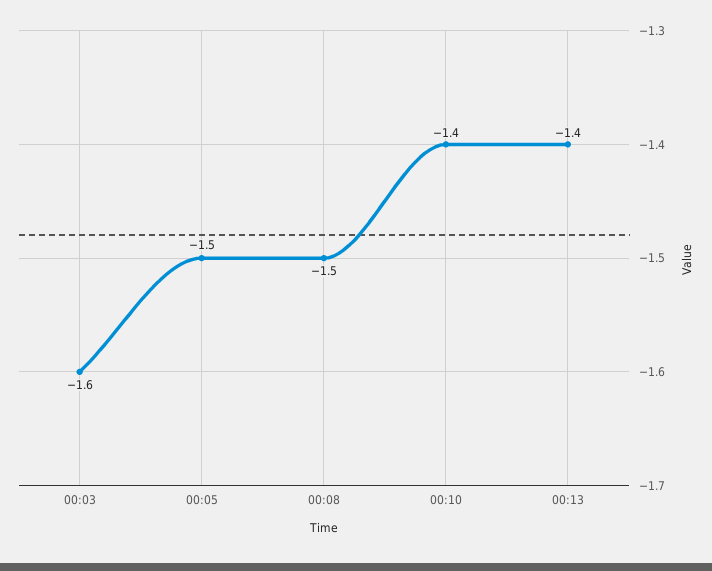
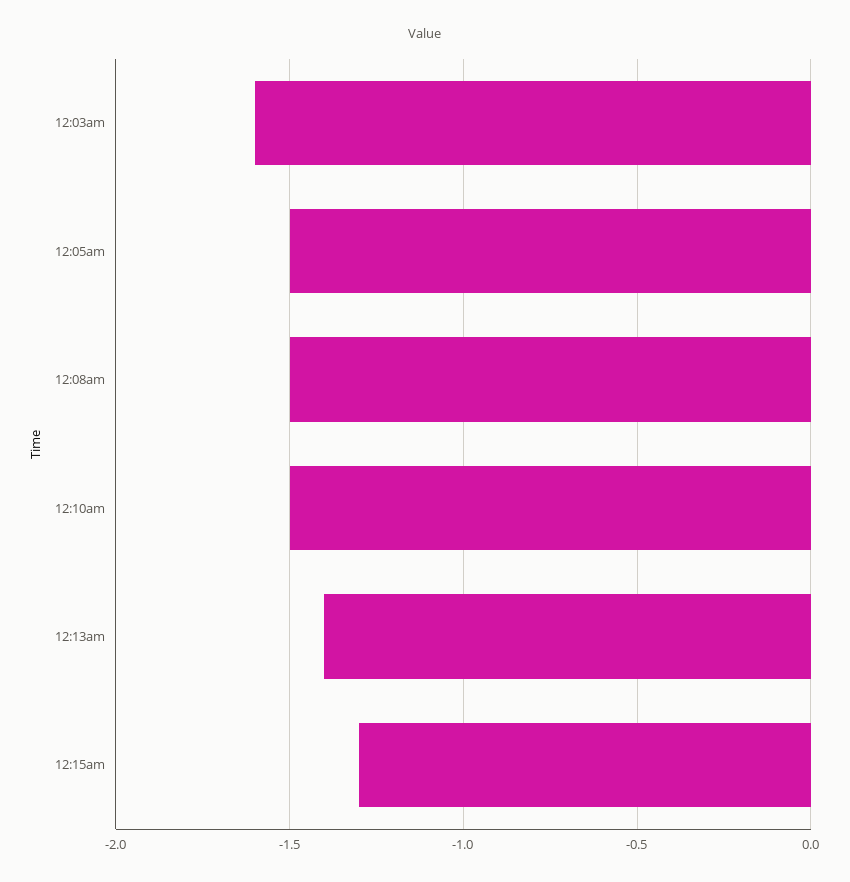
00:10: -1.4 -> -1.5
12:15am: none -> -1.3

